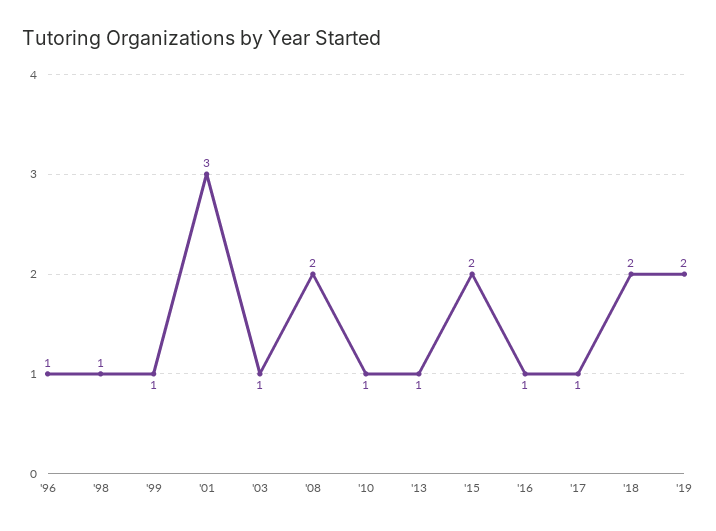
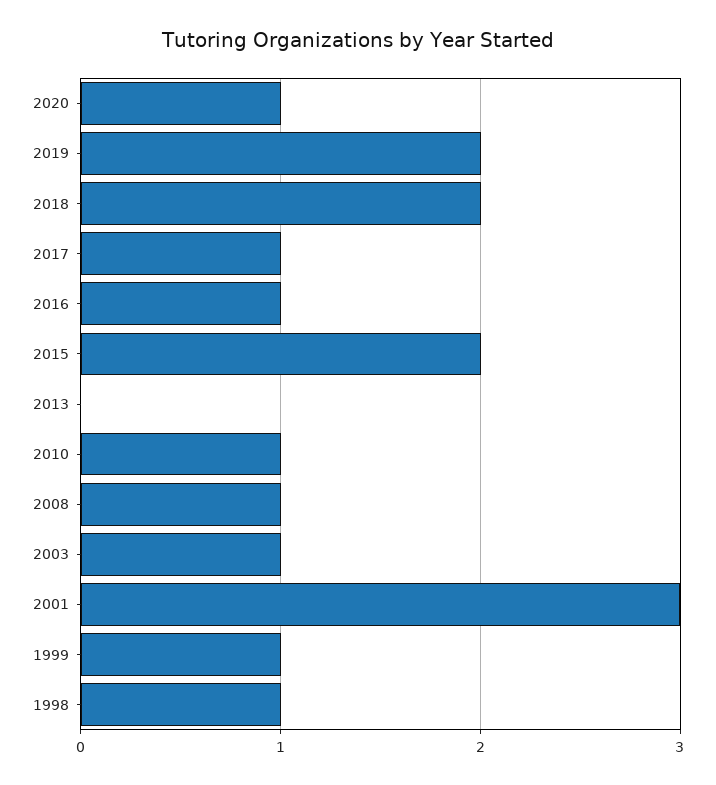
'96: 1 -> none
'08: 2 -> 1
'13: 1 -> 0
2020: none -> 1

